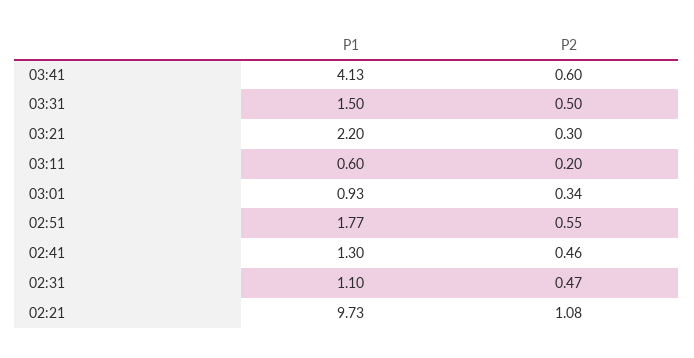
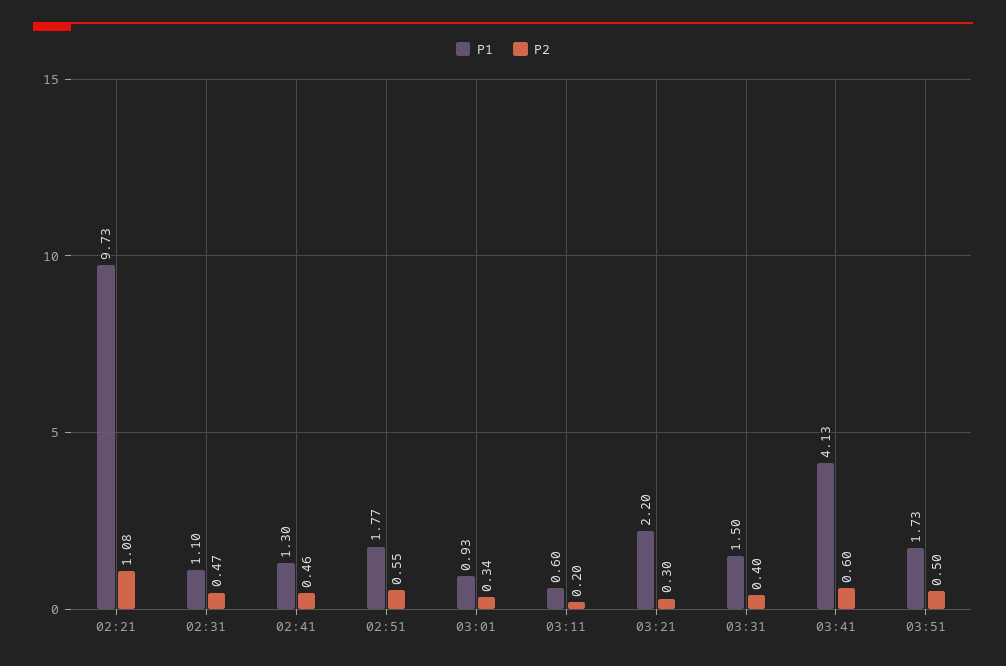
P2, 03:31: 0.5 -> 0.4
P1, 03:51: none -> 1.73
P2, 03:51: none -> 0.5

